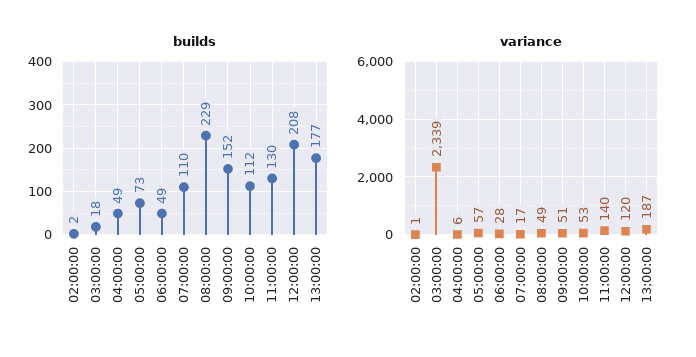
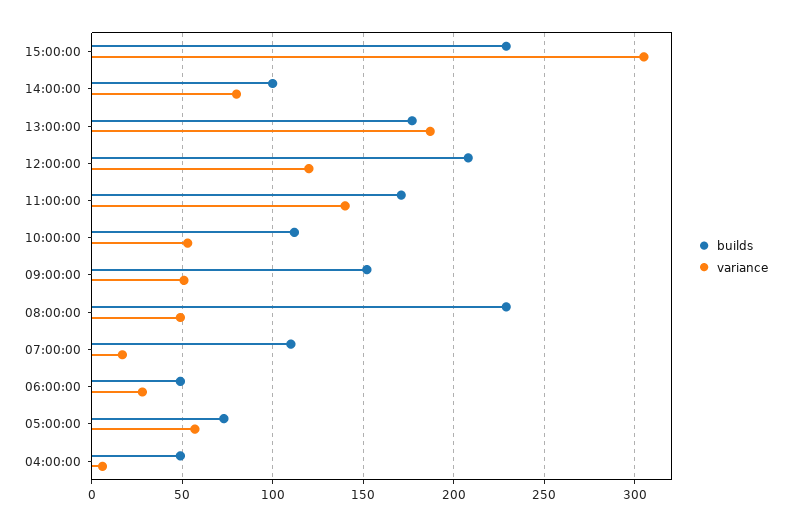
builds, 02:00:00: 2 -> none
builds, 03:00:00: 18 -> none
builds, 11:00:00: 130 -> 170
variance, 02:00:00: 1 -> none
variance, 03:00:00: 2339 -> none
builds, 15:00:00: none -> 230
variance, 15:00:00: none -> 305
builds, 14:00:00: none -> 100
variance, 14:00:00: none -> 80

